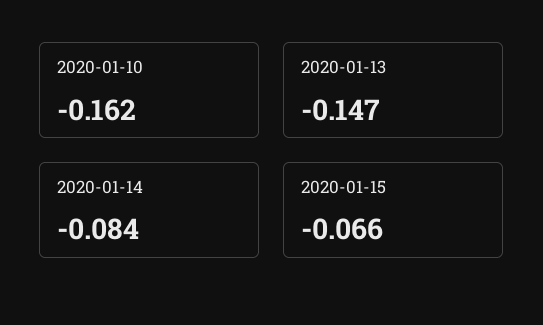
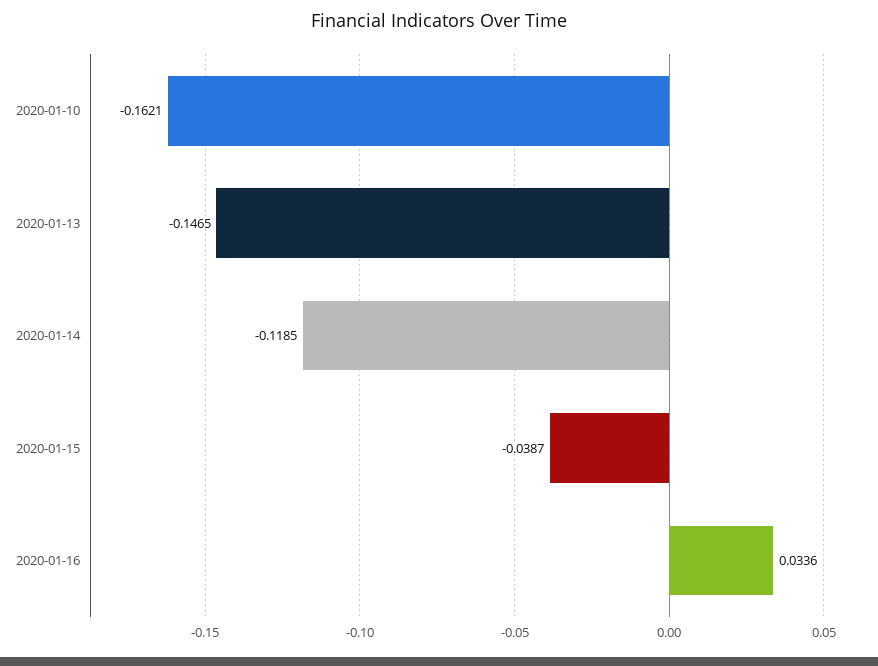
2020-01-14: -0.084 -> -0.1185
2020-01-15: -0.066 -> -0.0387
2020-01-16: none -> 0.0336

